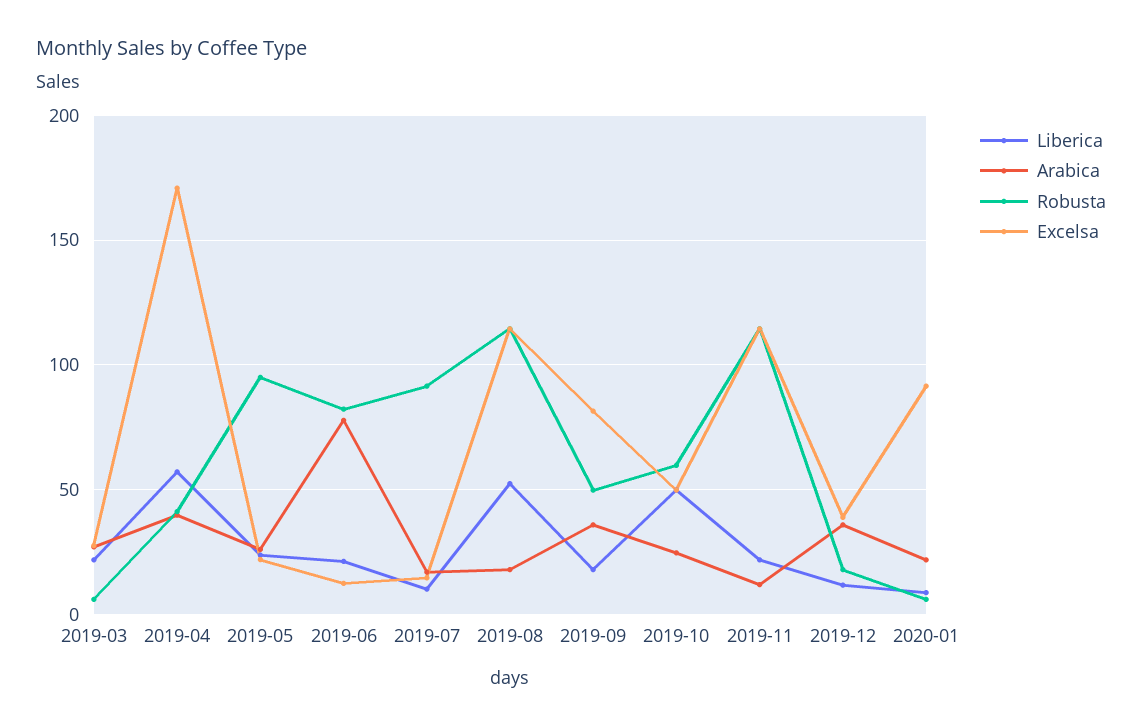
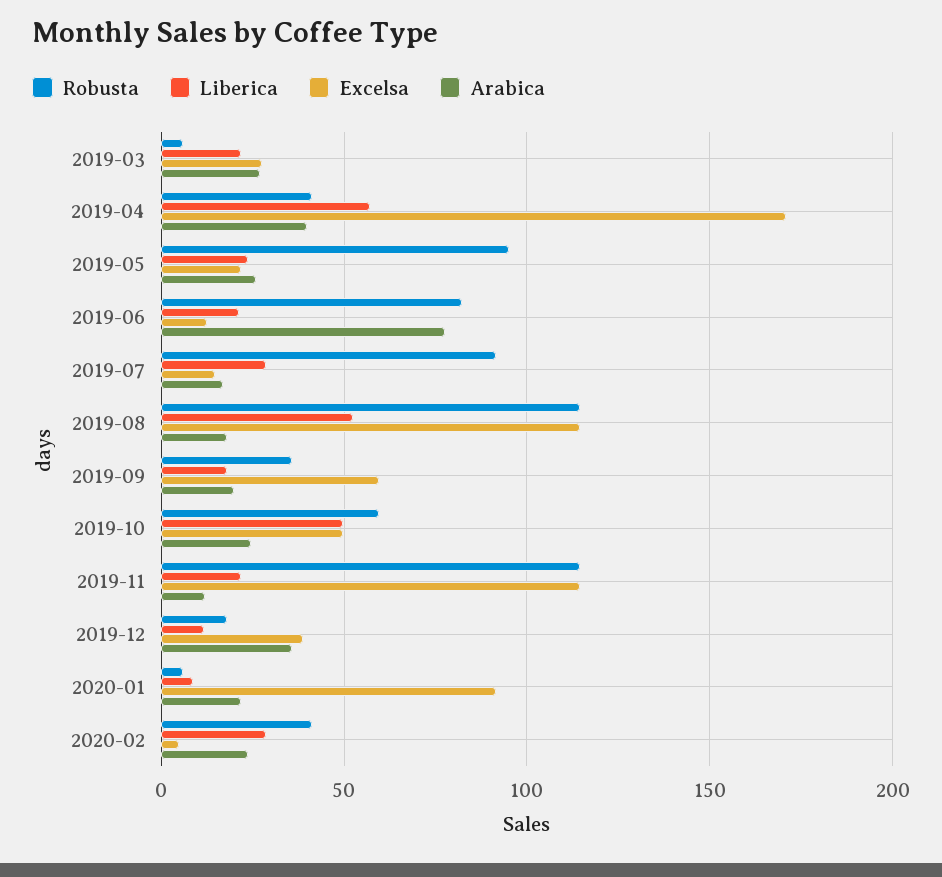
Liberica, 2019-07: 10 -> 30
Arabica, 2019-09: 35 -> 20
Robusta, 2019-09: 50 -> 35
Excelsa, 2019-09: 80 -> 60
Robusta, 2020-02: none -> 40
Liberica, 2020-02: none -> 30
Excelsa, 2020-02: none -> 5
Arabica, 2020-02: none -> 25

